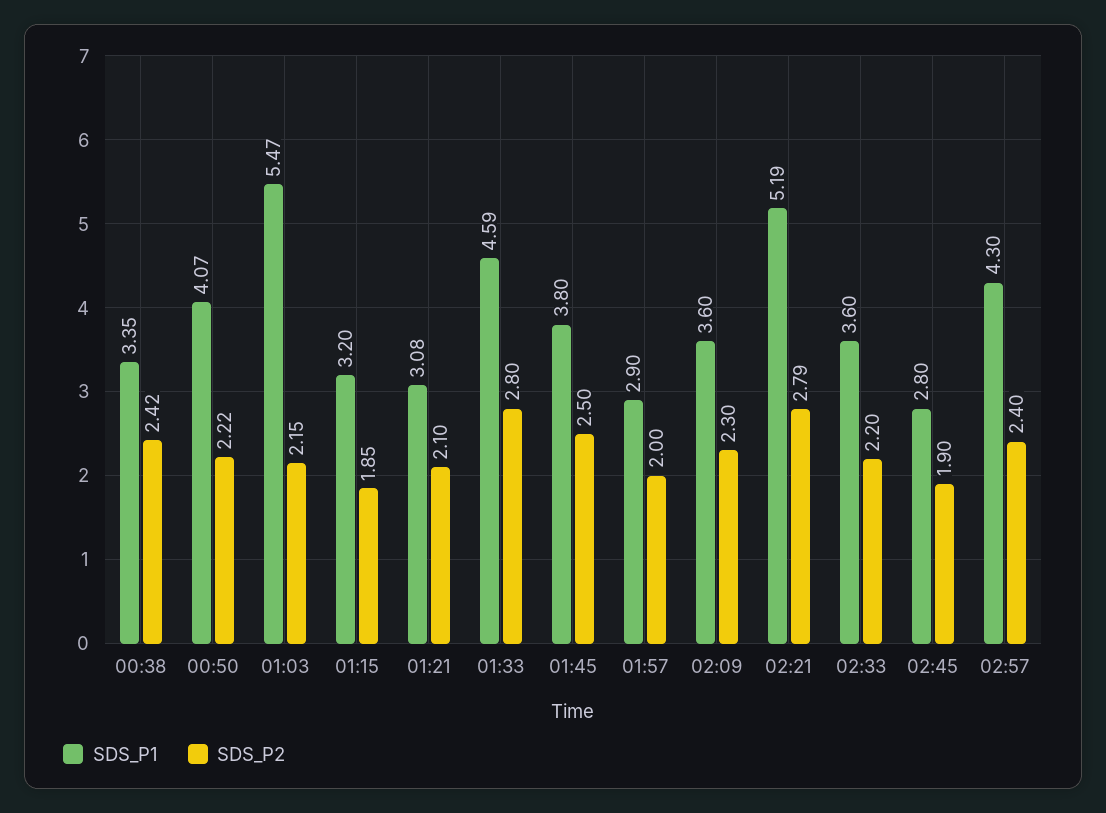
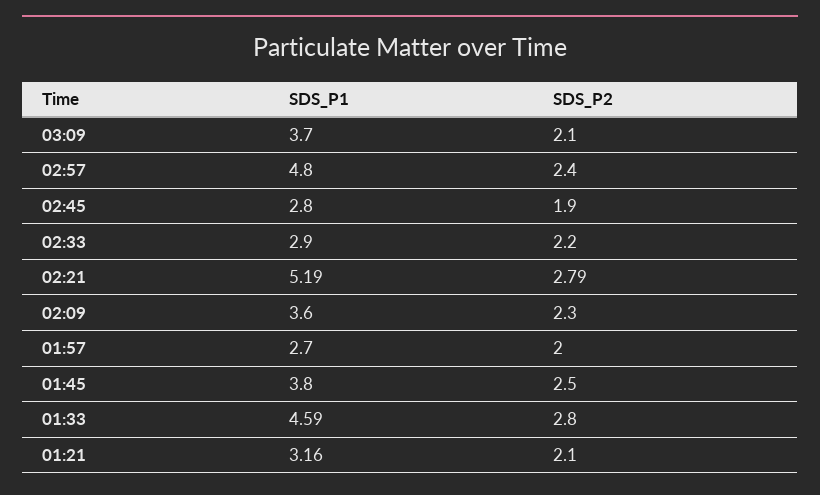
SDS_P1, 00:38: 3.35 -> none
SDS_P2, 00:38: 2.42 -> none
SDS_P1, 00:50: 4.07 -> none
SDS_P2, 00:50: 2.22 -> none
SDS_P1, 01:03: 5.47 -> none
SDS_P2, 01:03: 2.15 -> none
SDS_P1, 01:15: 3.2 -> none
SDS_P2, 01:15: 1.85 -> none
SDS_P1, 01:21: 3.08 -> 3.16
SDS_P1, 01:57: 2.9 -> 2.7
SDS_P1, 02:33: 3.6 -> 2.9
SDS_P1, 02:57: 4.3 -> 4.8
SDS_P1, 03:09: none -> 3.7
SDS_P2, 03:09: none -> 2.1

